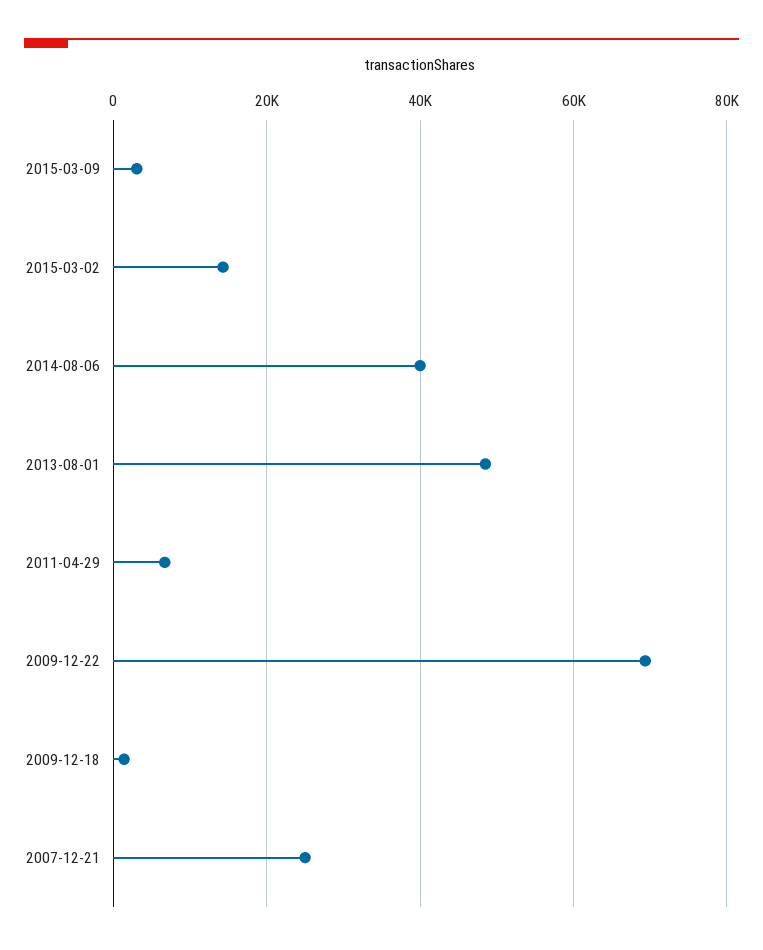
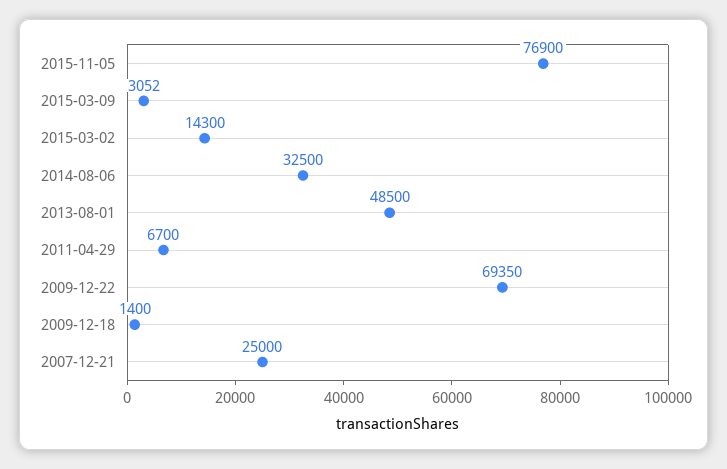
2014-08-06: 40000 -> 32500
2015-11-05: none -> 76900

